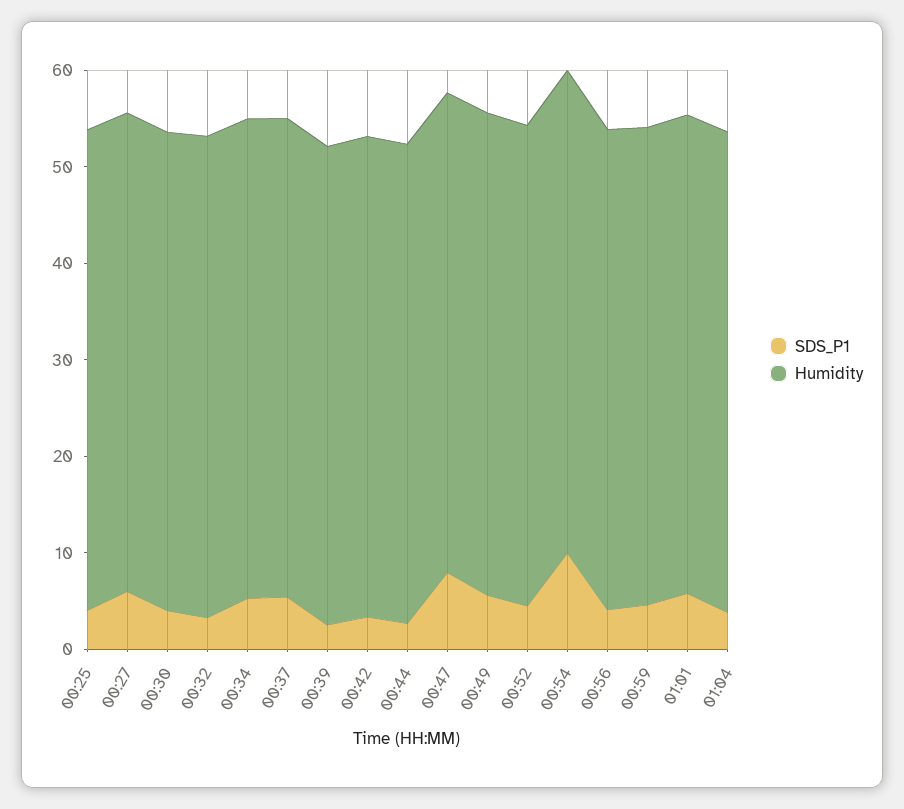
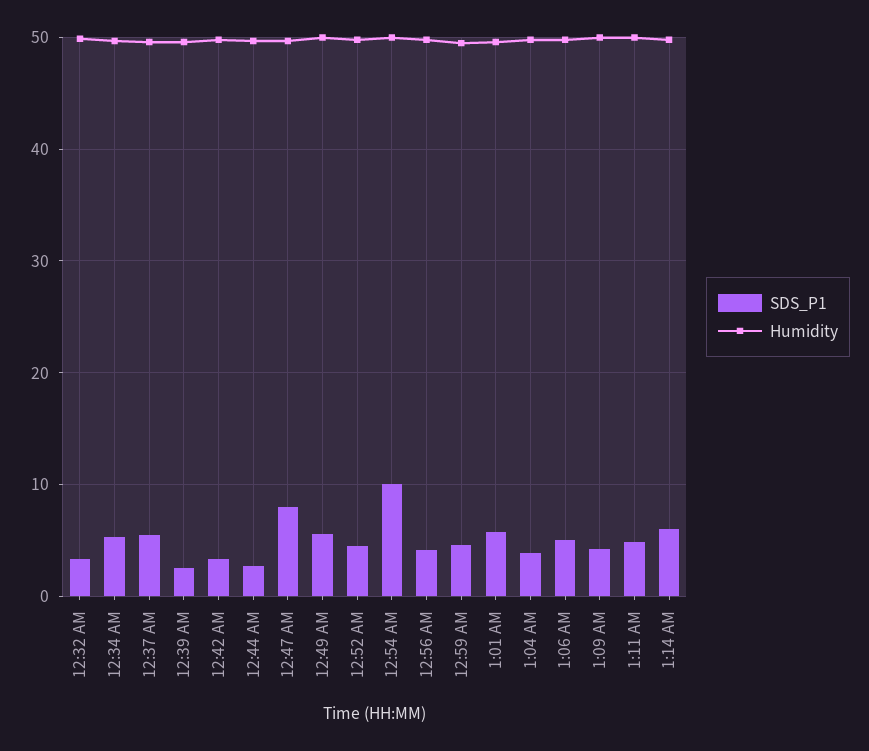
SDS_P1, 00:25: 4 -> none
Humidity, 00:25: 50 -> none
SDS_P1, 00:27: 6 -> none
Humidity, 00:27: 50 -> none
SDS_P1, 00:30: 4 -> none
Humidity, 00:30: 50 -> none
SDS_P1, 1:06 AM: none -> 5
Humidity, 1:06 AM: none -> 50
SDS_P1, 1:09 AM: none -> 4
Humidity, 1:09 AM: none -> 50
SDS_P1, 1:11 AM: none -> 5
Humidity, 1:11 AM: none -> 50
SDS_P1, 1:14 AM: none -> 6
Humidity, 1:14 AM: none -> 50

